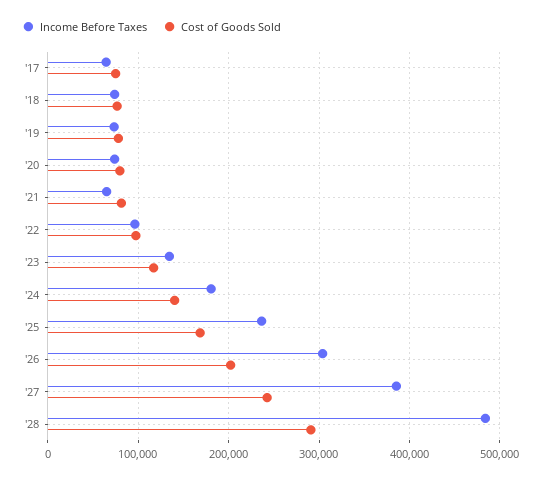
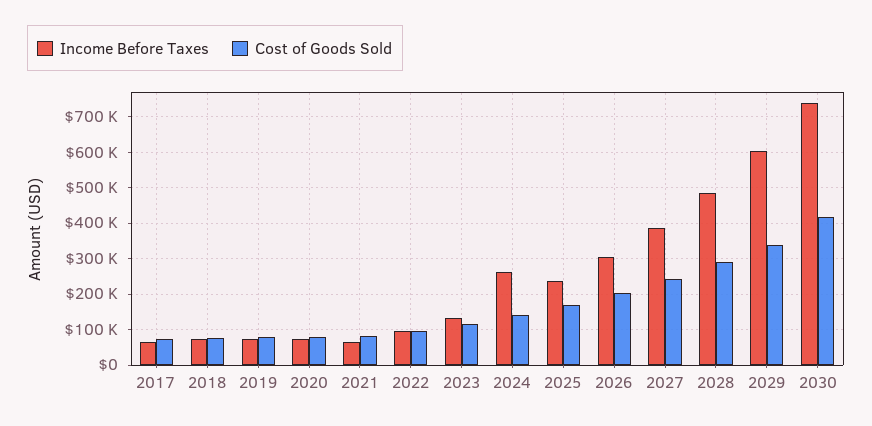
Income Before Taxes, '24: 180000 -> 260000
Income Before Taxes, 2029: none -> 600000
Cost of Goods Sold, 2029: none -> 340000
Income Before Taxes, 2030: none -> 740000
Cost of Goods Sold, 2030: none -> 420000

